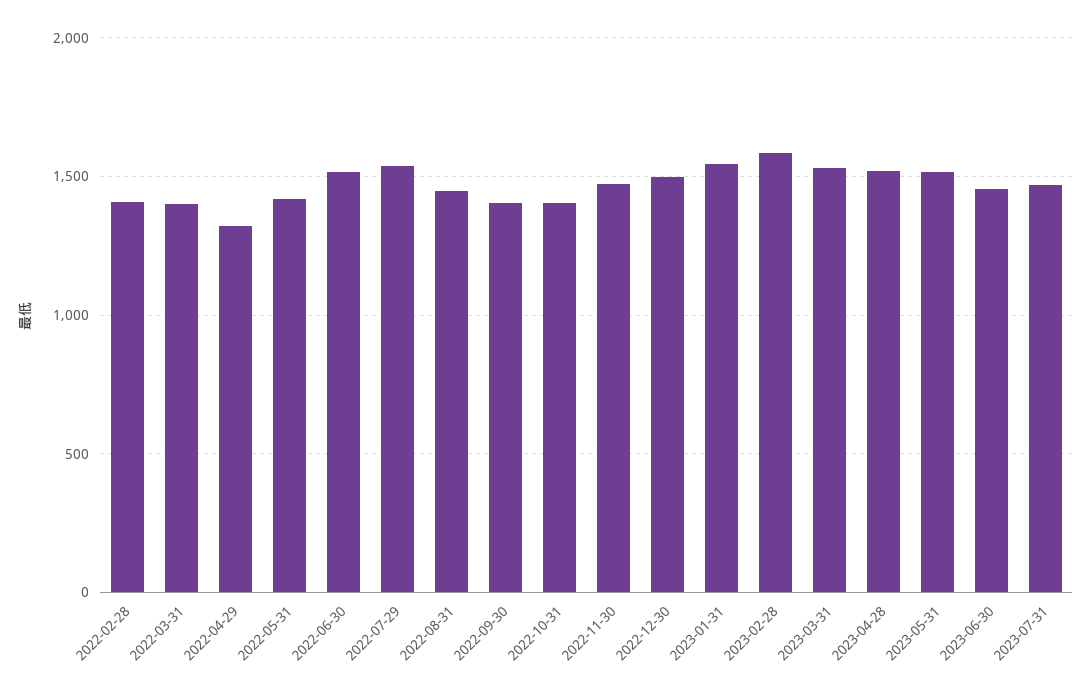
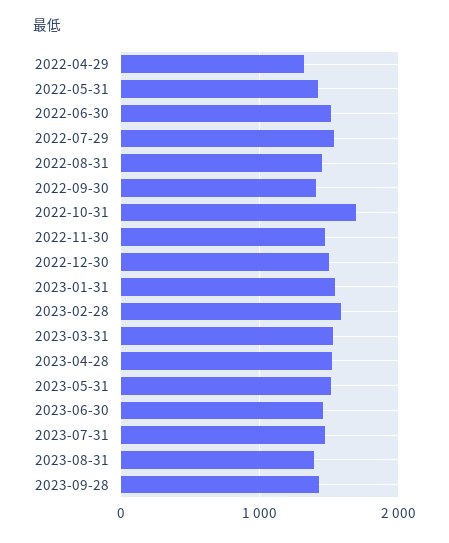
2022-02-28: 1400 -> none
2022-03-31: 1400 -> none
2022-10-31: 1400 -> 1700
2023-08-31: none -> 1400
2023-09-28: none -> 1400

